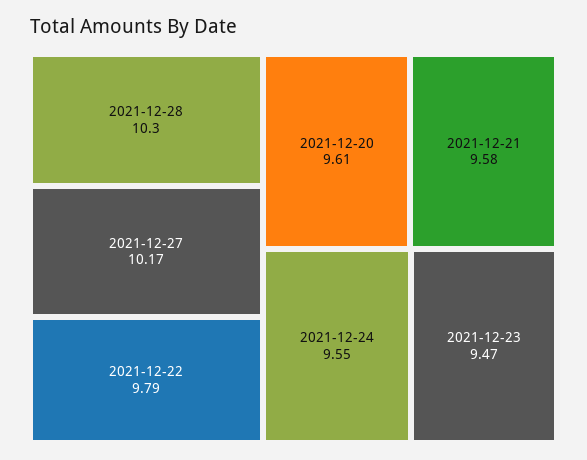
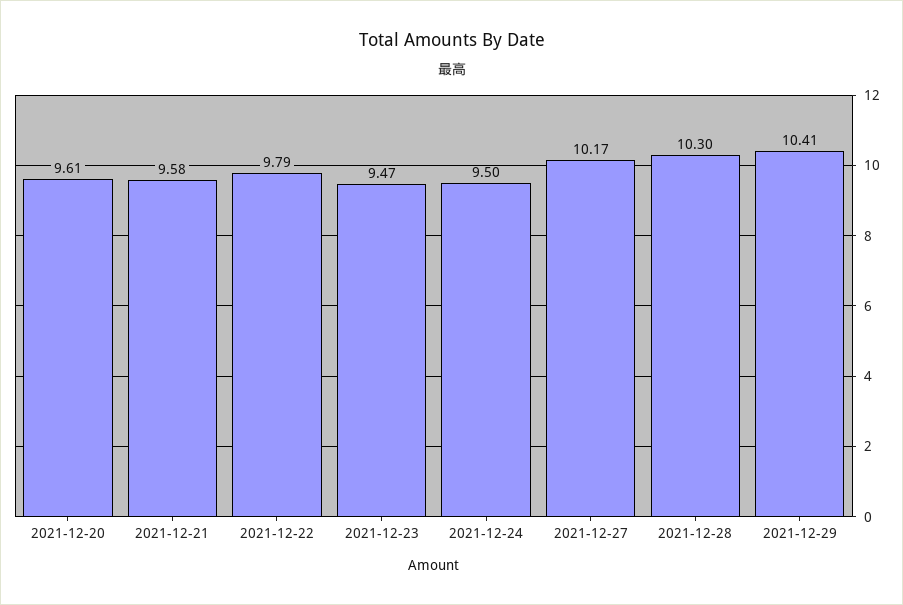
2021-12-24: 9.55 -> 9.5
2021-12-29: none -> 10.41

